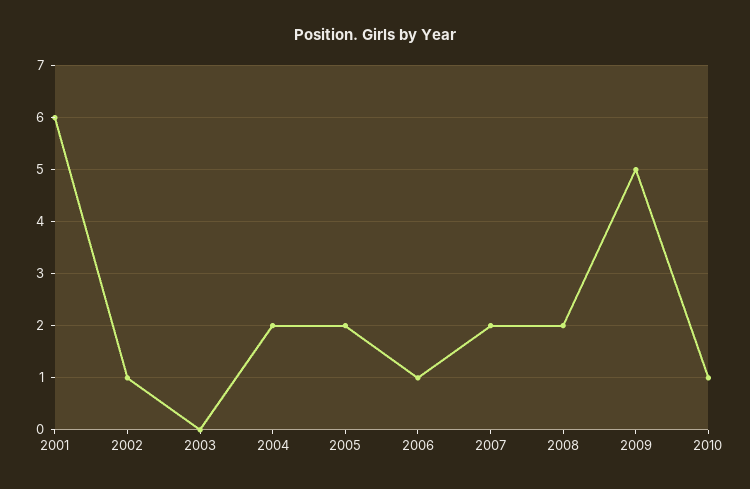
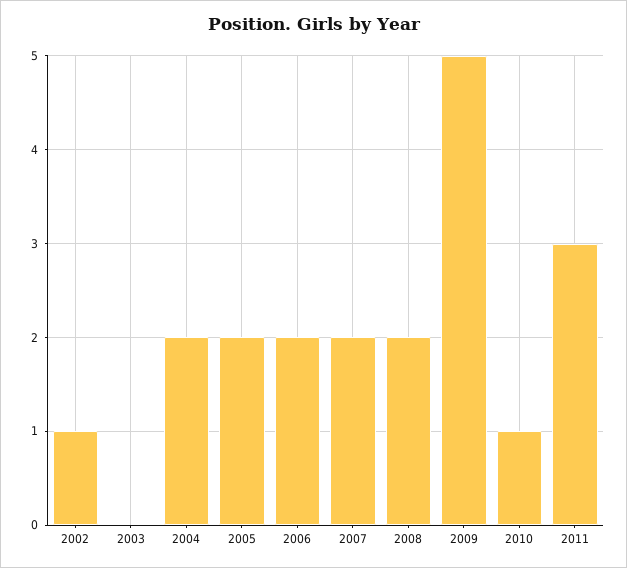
2001: 6 -> none
2006: 1 -> 2
2011: none -> 3

